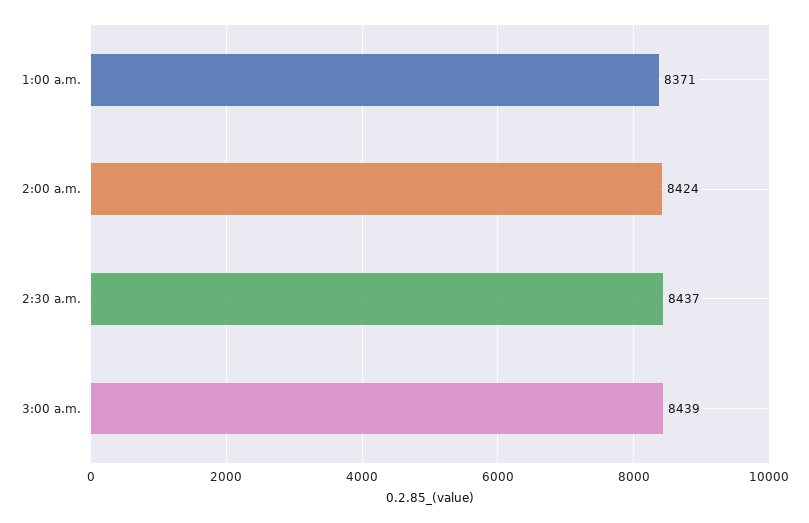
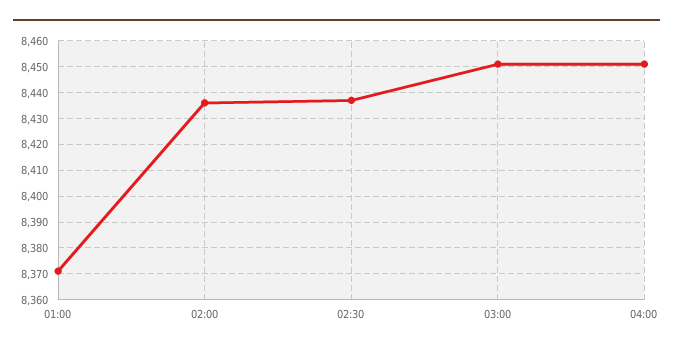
2:00 a.m.: 8424 -> 8435
3:00 a.m.: 8439 -> 8450
04:00: none -> 8450

